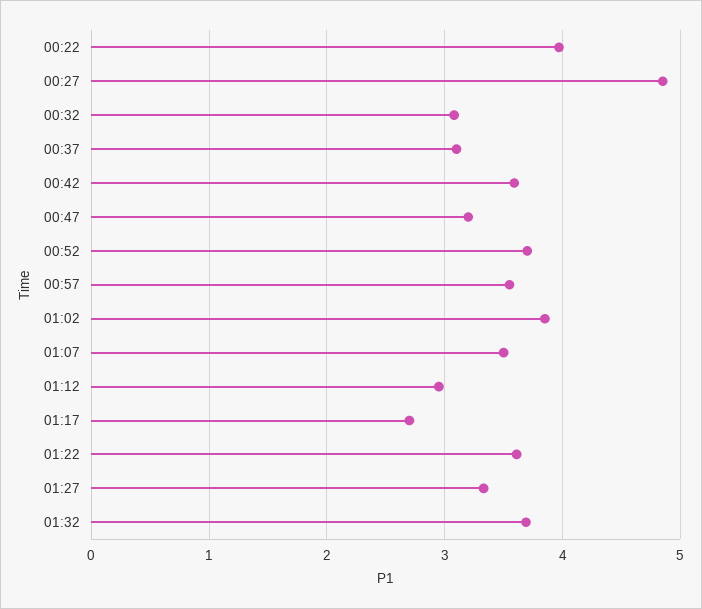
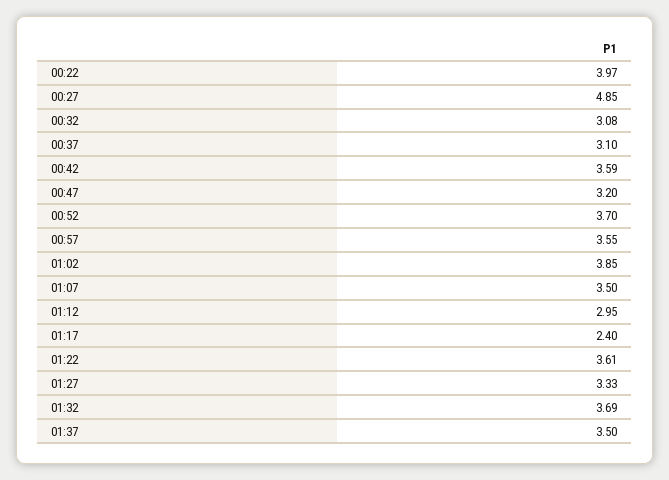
01:17: 2.7 -> 2.4
01:37: none -> 3.5

